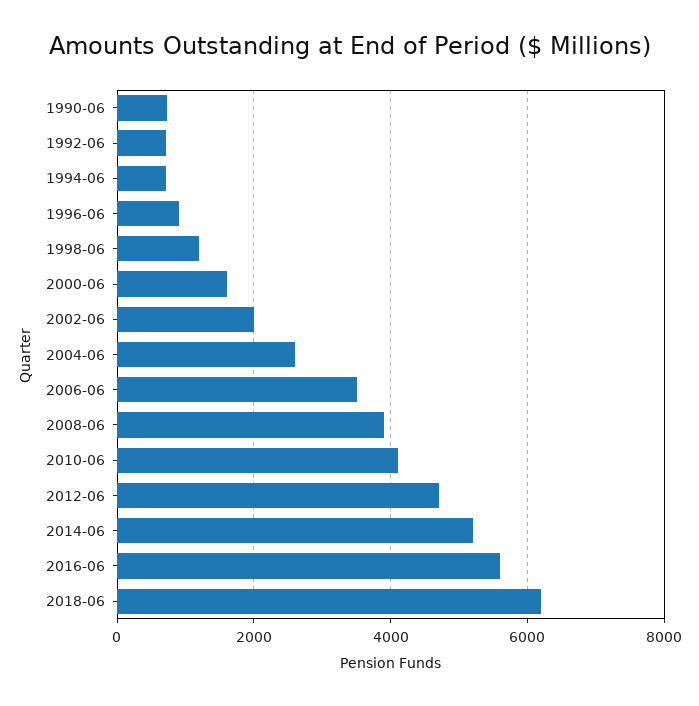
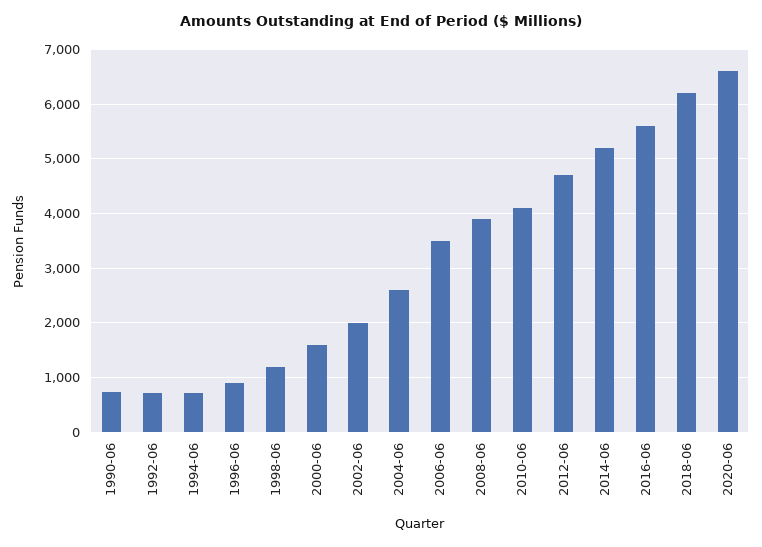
2020-06: none -> 6600

